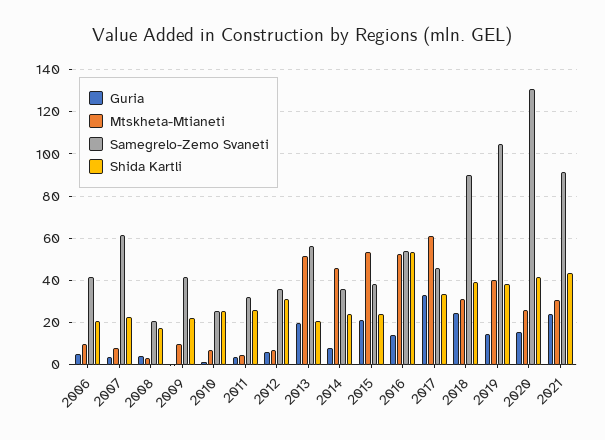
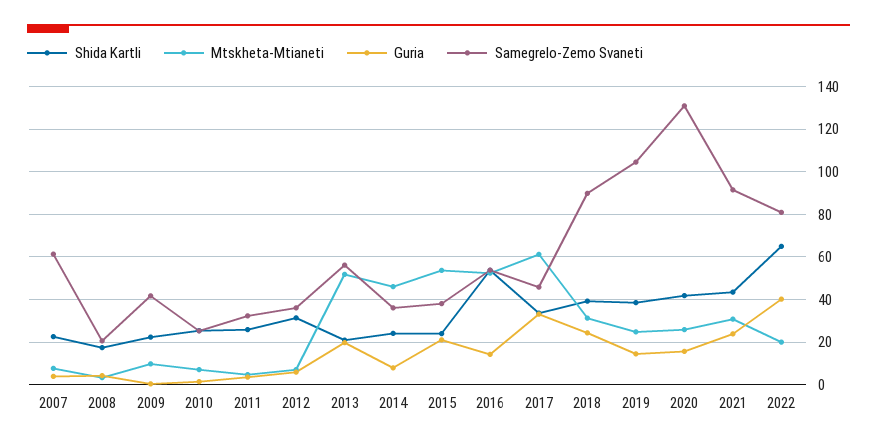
Guria, 2006: 5 -> none
Mtskheta-Mtianeti, 2006: 10 -> none
Samegrelo-Zemo Svaneti, 2006: 40 -> none
Shida Kartli, 2006: 20 -> none
Mtskheta-Mtianeti, 2019: 40 -> 25
Shida Kartli, 2022: none -> 65
Mtskheta-Mtianeti, 2022: none -> 20
Guria, 2022: none -> 40
Samegrelo-Zemo Svaneti, 2022: none -> 80

